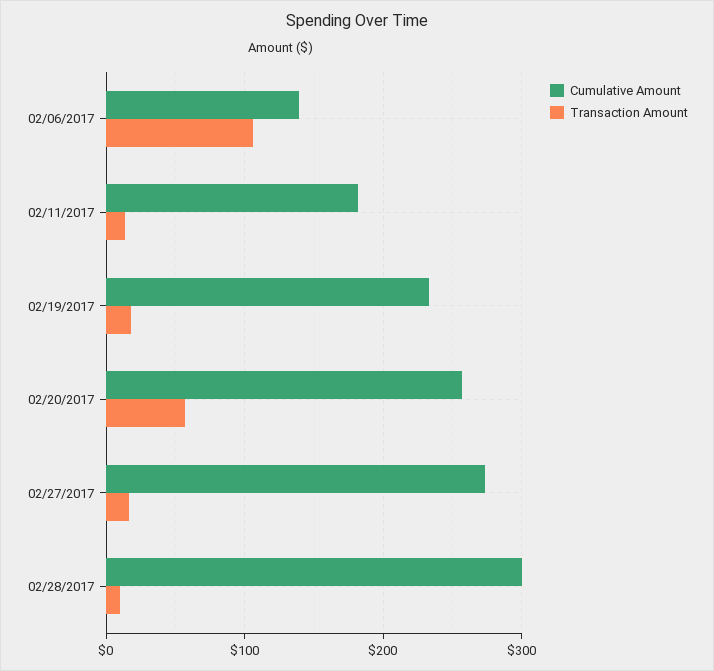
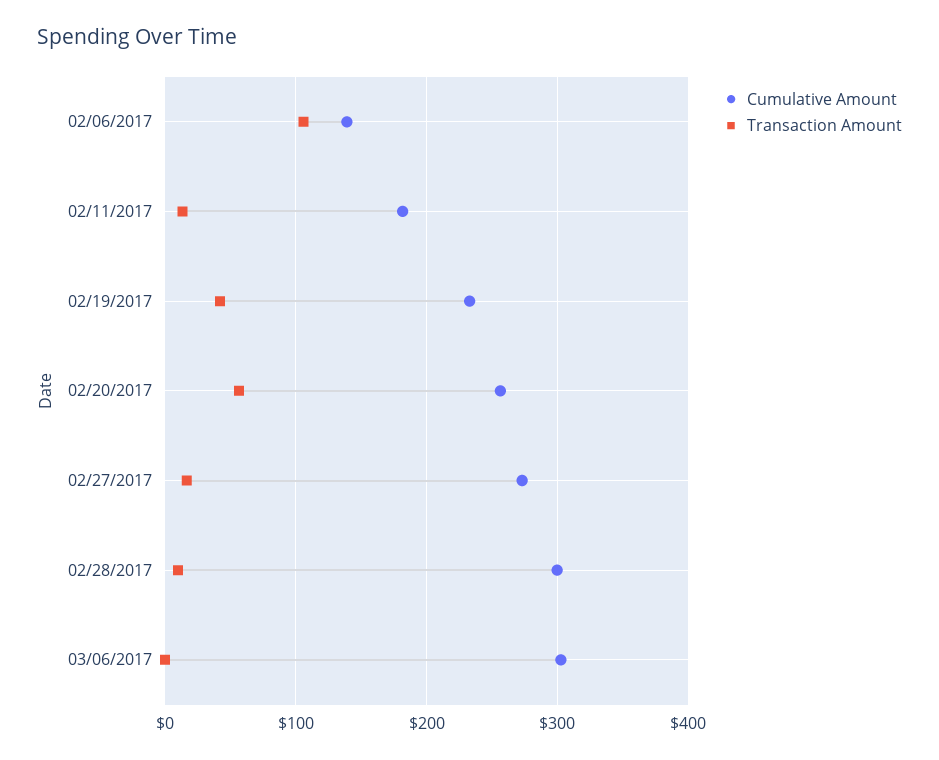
Transaction Amount, 02/19/2017: 20 -> 40
Cumulative Amount, 03/06/2017: none -> 300
Transaction Amount, 03/06/2017: none -> 0

